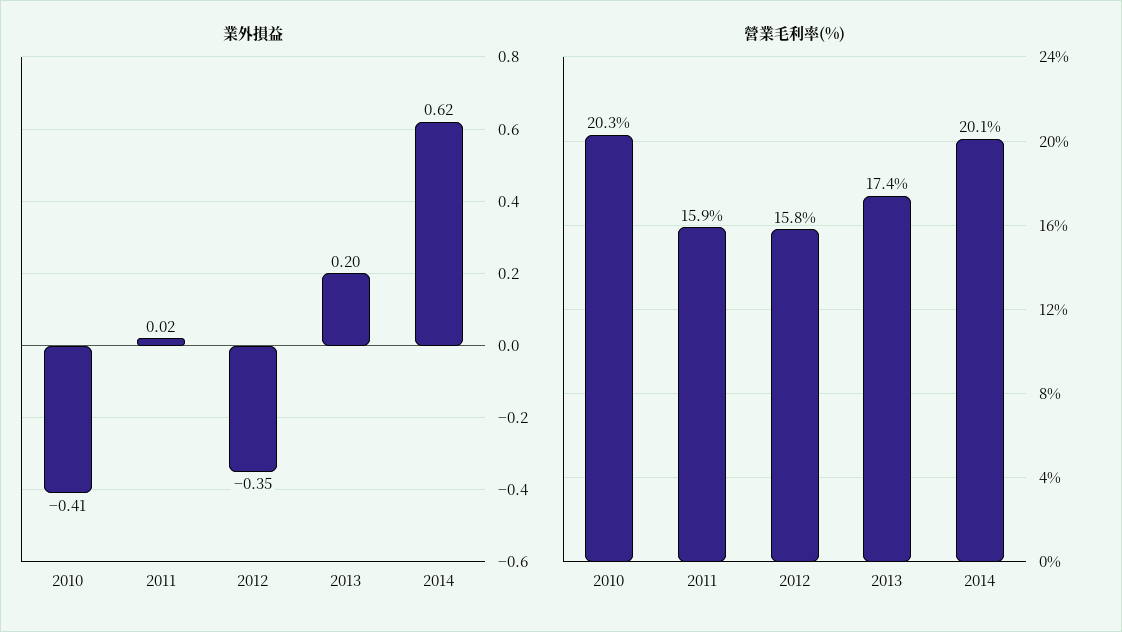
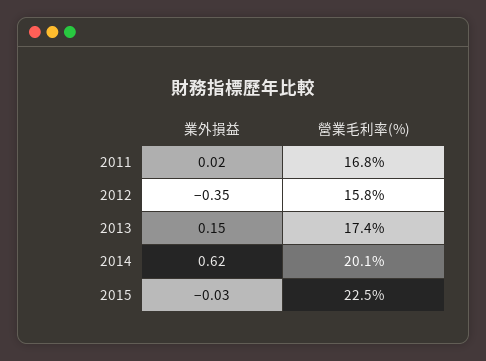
業外損益, 2010: -0.41 -> none
業外損益, 2013: 0.2 -> 0.15
營業毛利率(%), 2010: 20.3 -> none
營業毛利率(%), 2011: 15.9 -> 16.8
業外損益, 2015: none -> -0.03
營業毛利率(%), 2015: none -> 22.5

